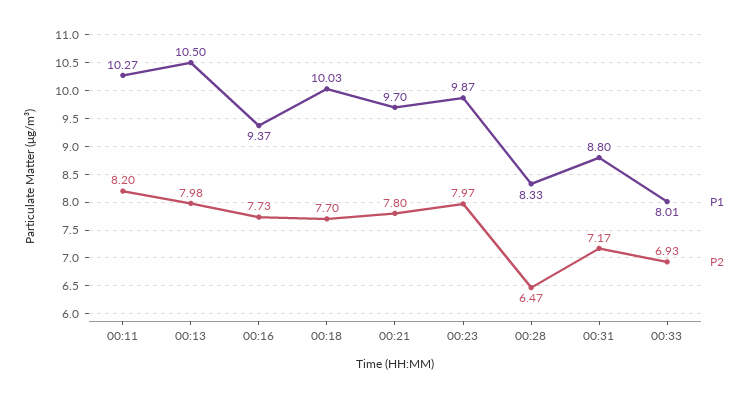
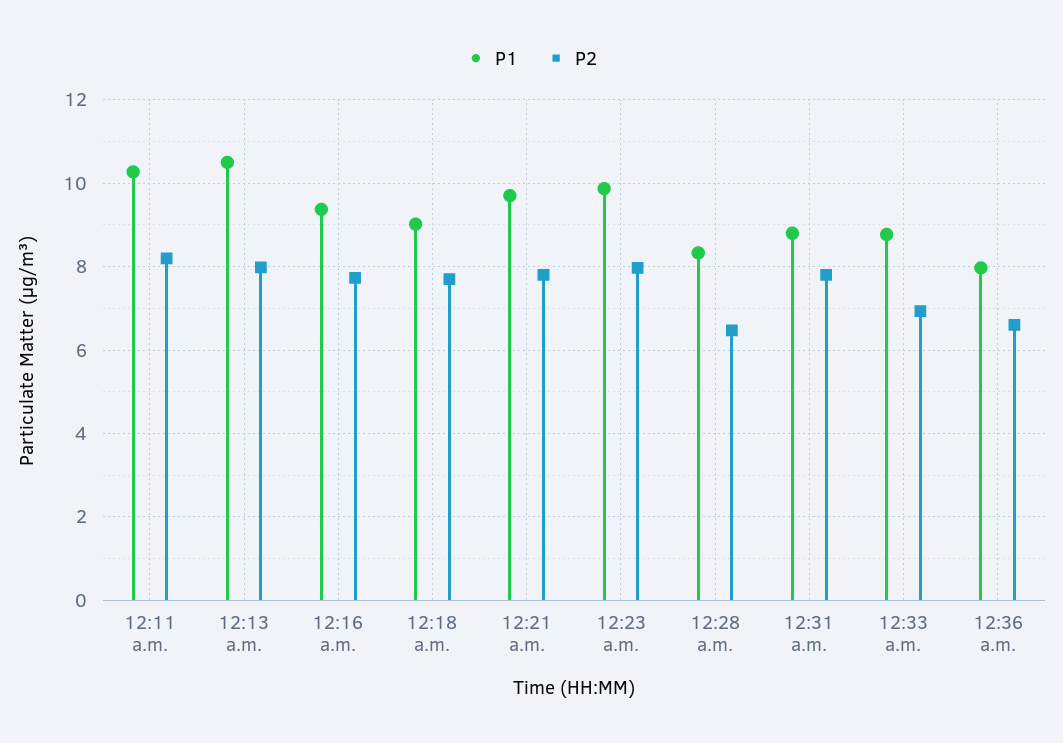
P1, 00:18: 10.03 -> 9
P2, 00:31: 7.17 -> 7.8
P1, 00:33: 8.01 -> 8.8
P1, 12:36 a.m.: none -> 8
P2, 12:36 a.m.: none -> 6.6

